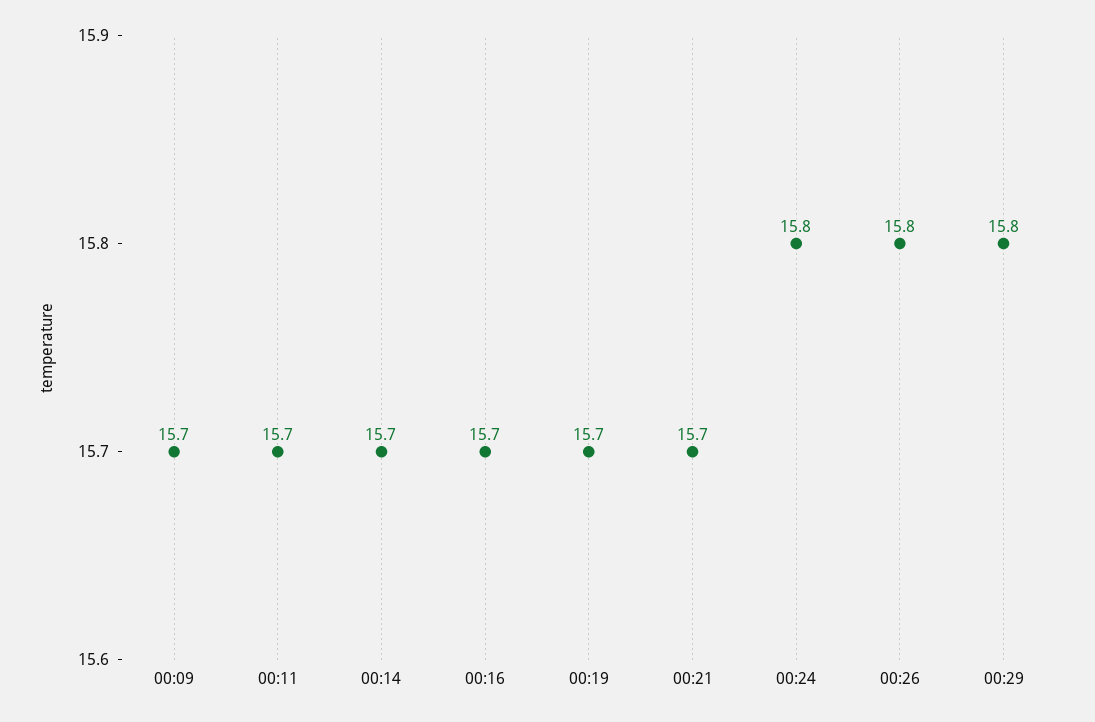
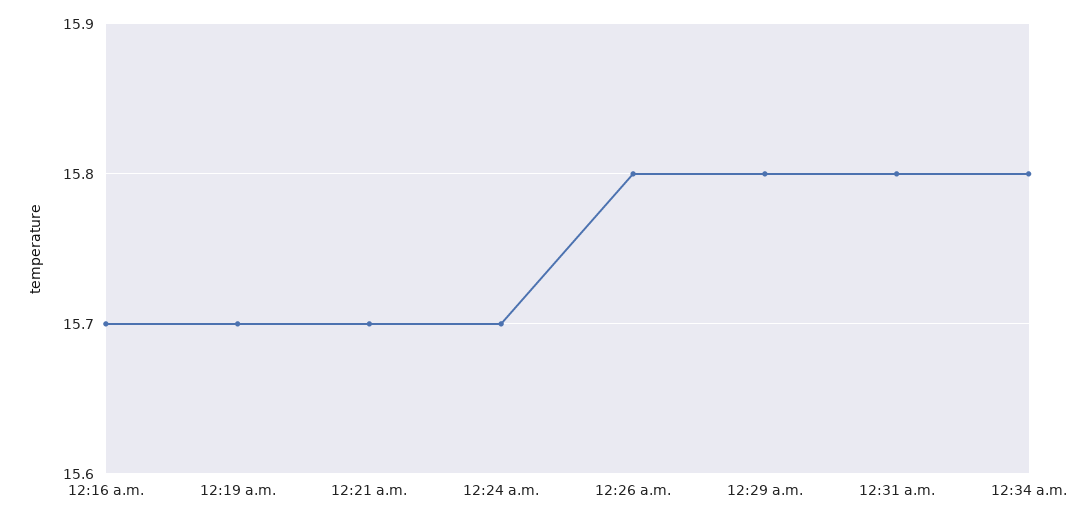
00:09: 15.7 -> none
00:11: 15.7 -> none
00:14: 15.7 -> none
00:24: 15.8 -> 15.7
12:31 a.m.: none -> 15.8
12:34 a.m.: none -> 15.8

